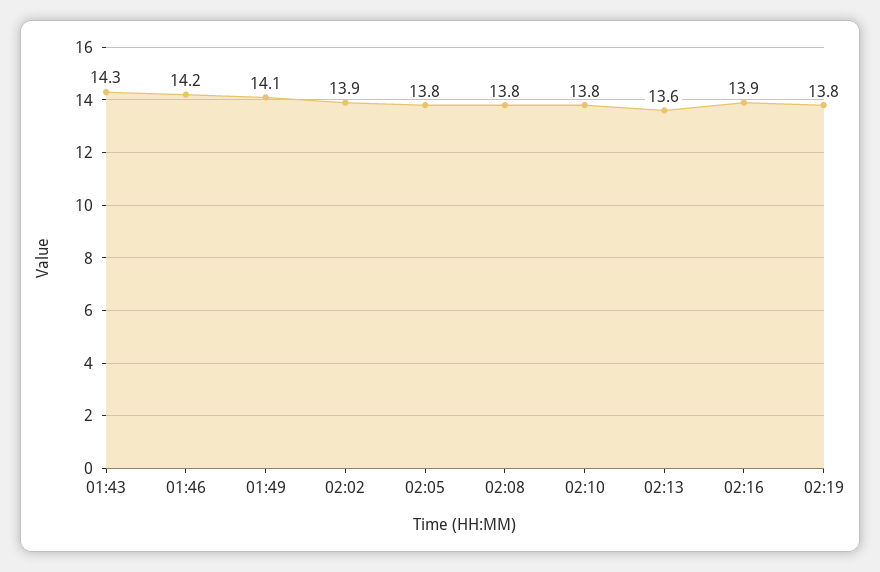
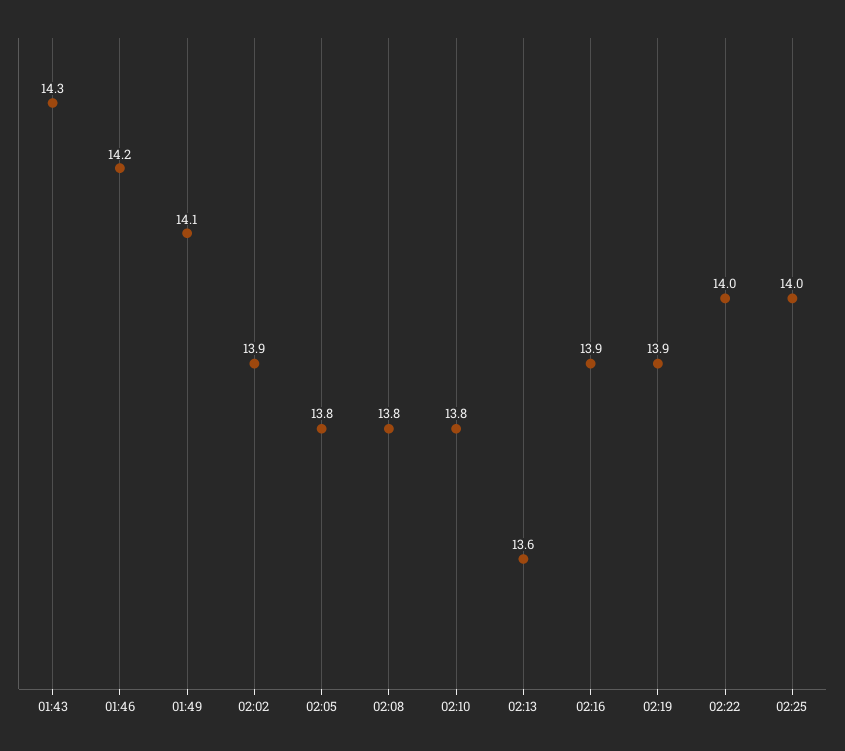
02:19: 13.8 -> 13.9
02:22: none -> 14
02:25: none -> 14

